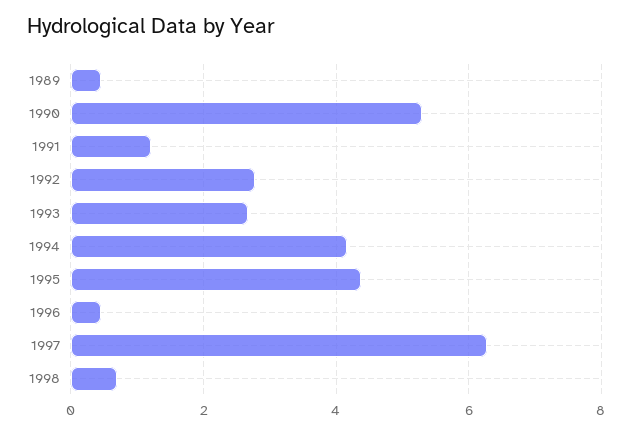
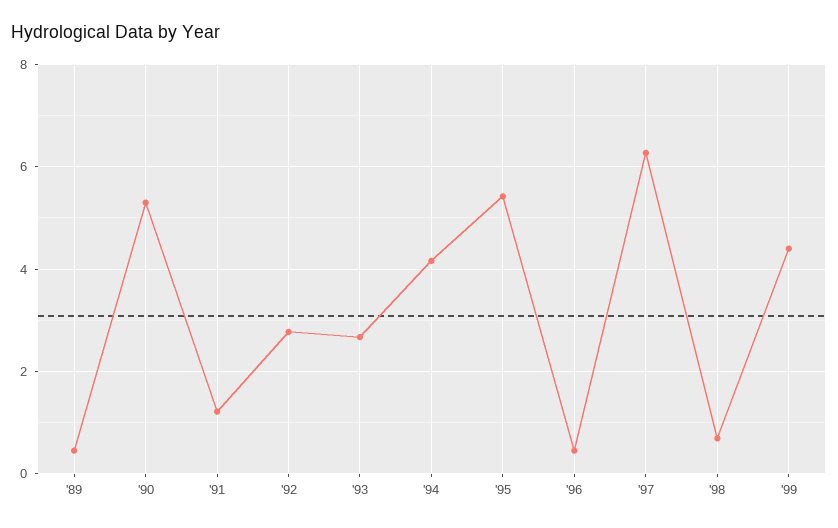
1995: 4.4 -> 5.4
'99: none -> 4.4

